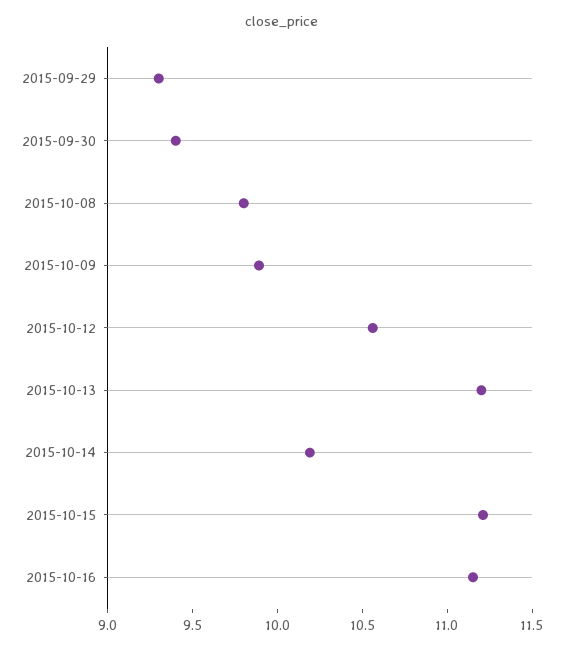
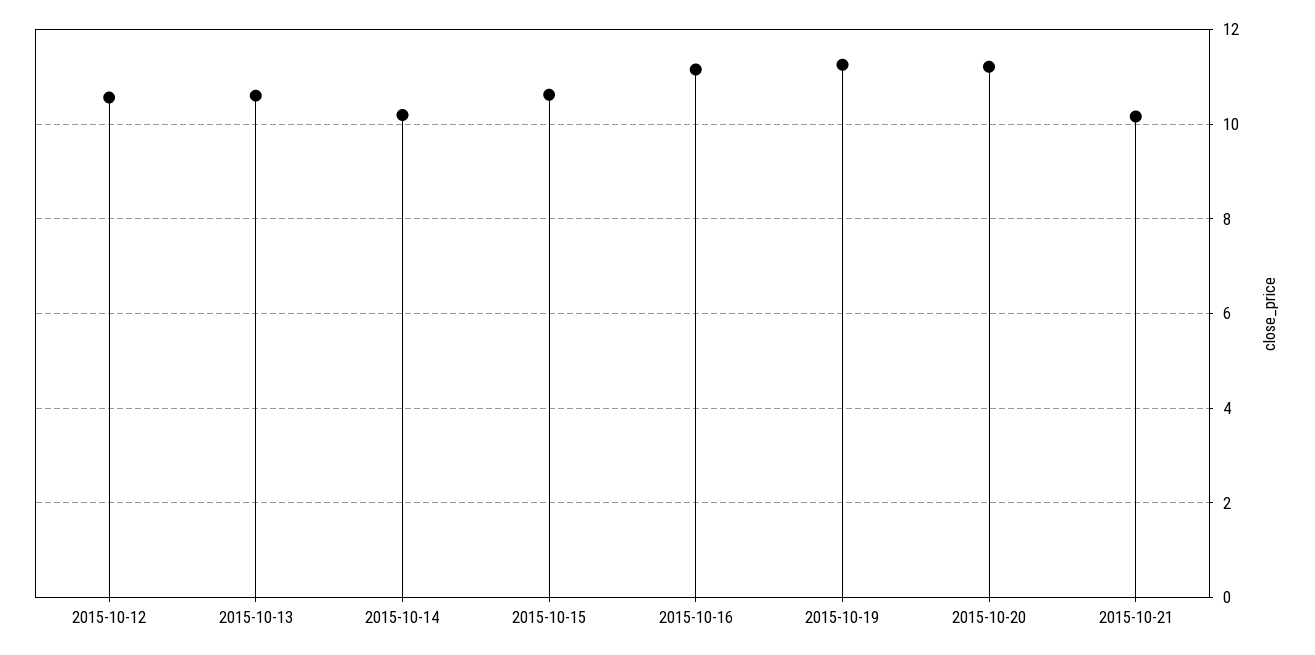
2015-09-29: 9.3 -> none
2015-09-30: 9.4 -> none
2015-10-08: 9.8 -> none
2015-10-09: 9.9 -> none
2015-10-13: 11.2 -> 10.6
2015-10-15: 11.2 -> 10.6
2015-10-19: none -> 11.2
2015-10-20: none -> 11.2
2015-10-21: none -> 10.2

